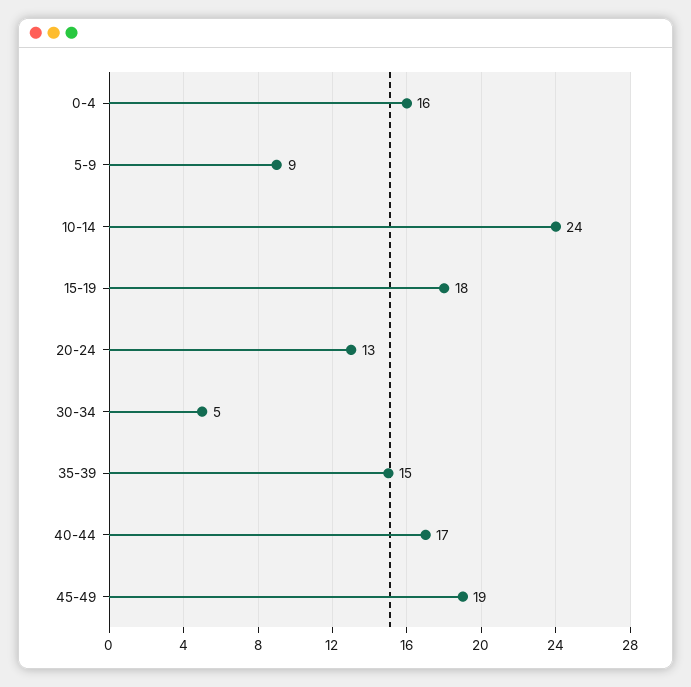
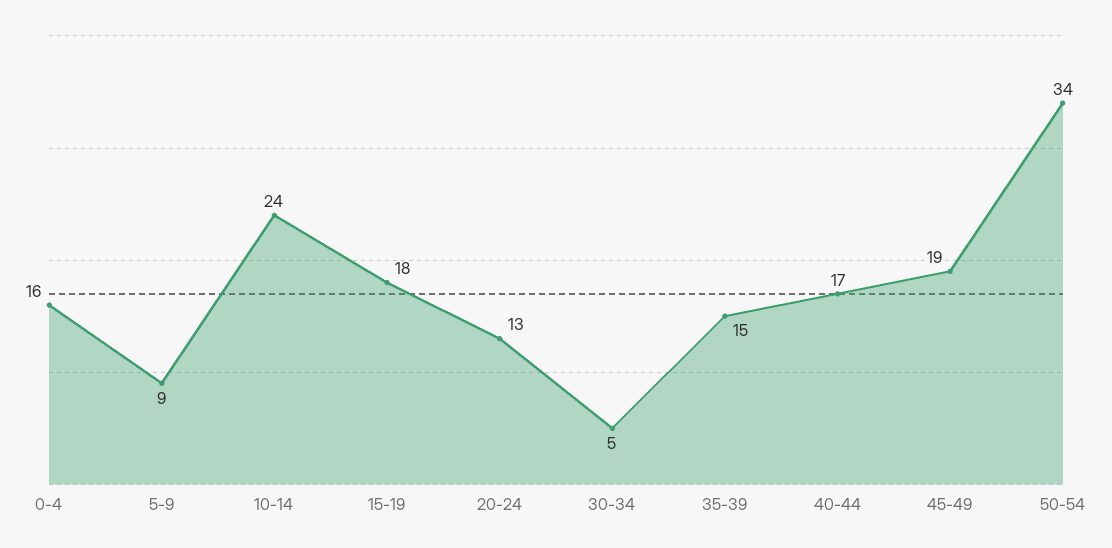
50-54: none -> 34

